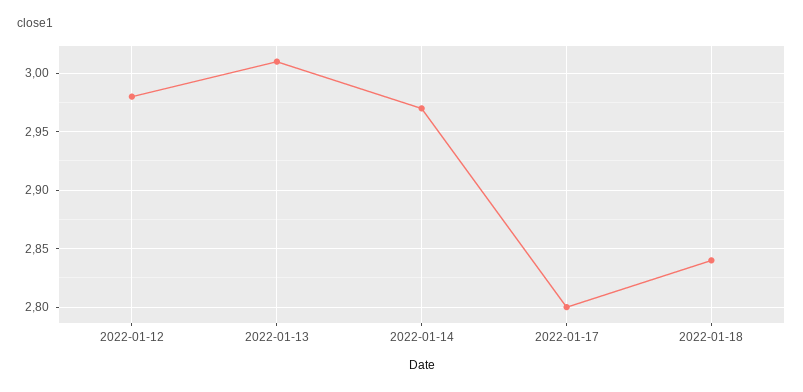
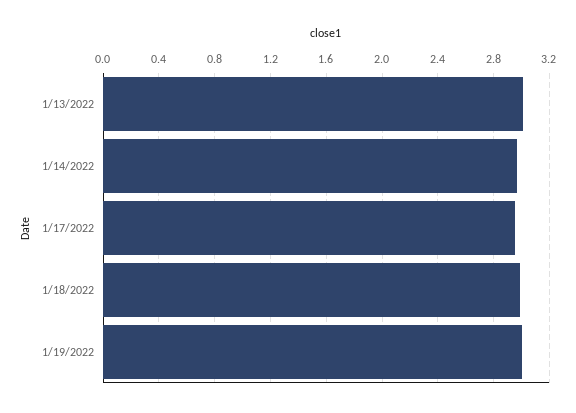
2022-01-12: 2.98 -> none
2022-01-17: 2.8 -> 2.95
2022-01-18: 2.84 -> 3
1/19/2022: none -> 3

